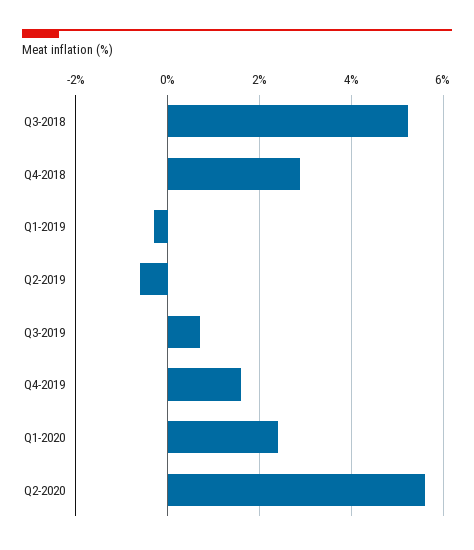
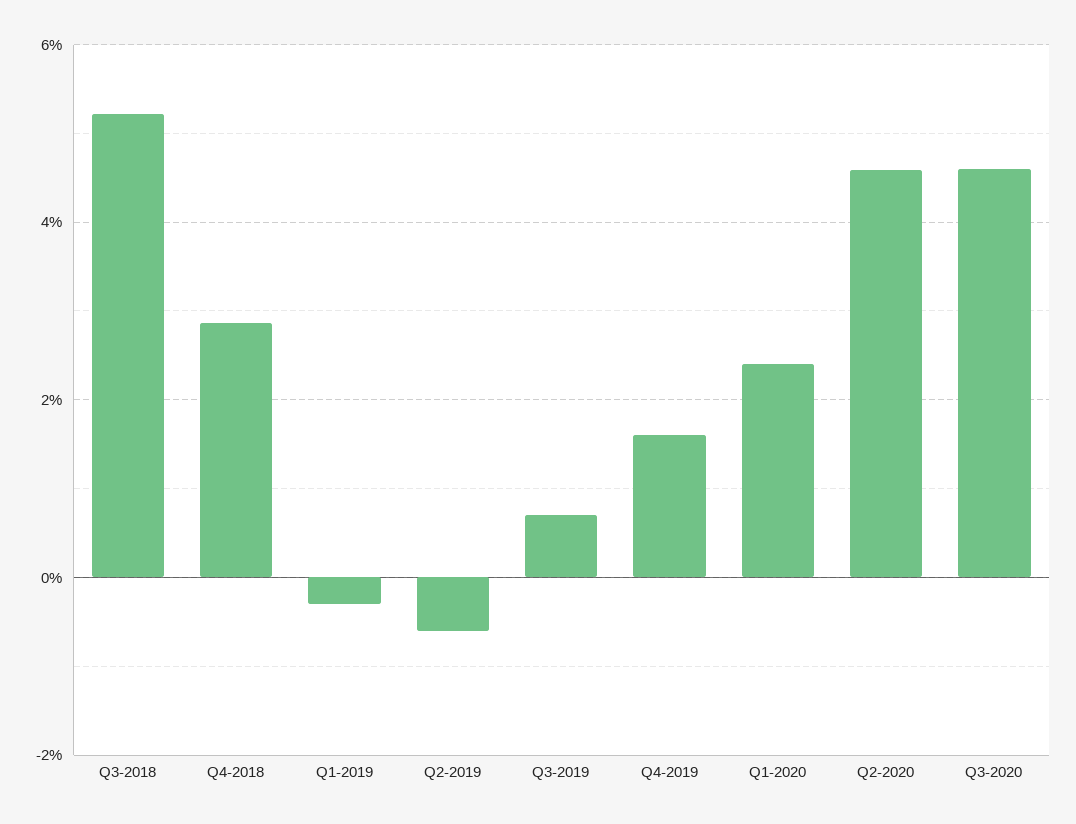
Q2-2020: 5.6 -> 4.6
Q3-2020: none -> 4.6

